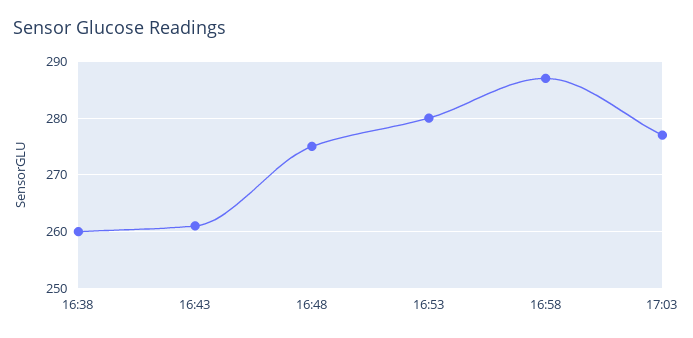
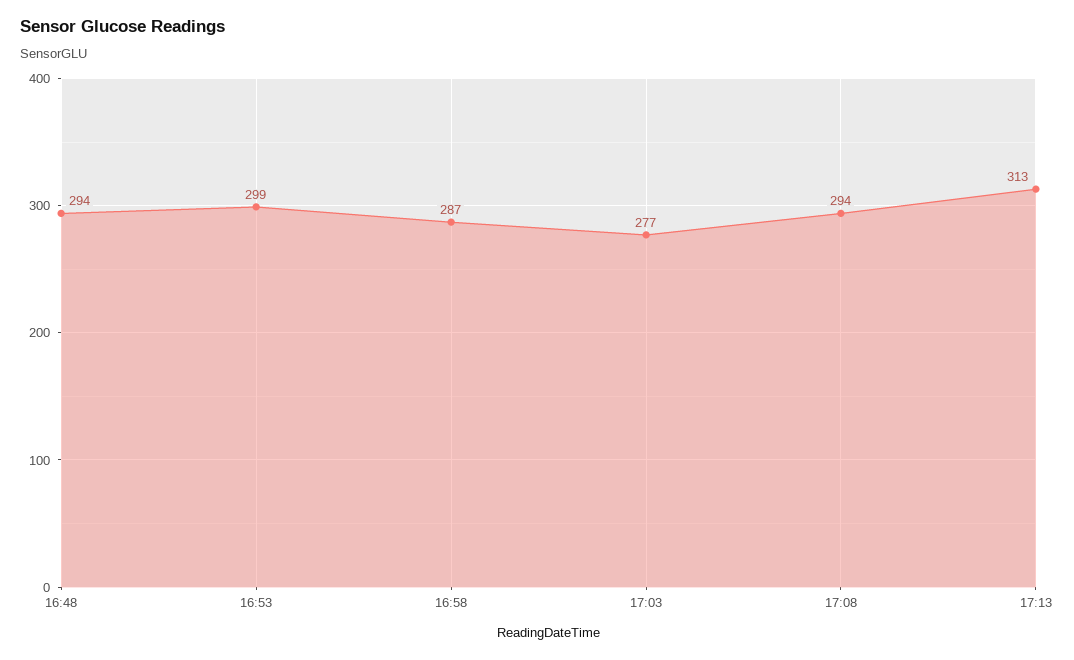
16:38: 260 -> none
16:43: 260 -> none
16:48: 275 -> 294
16:53: 280 -> 299
17:08: none -> 294
17:13: none -> 313

